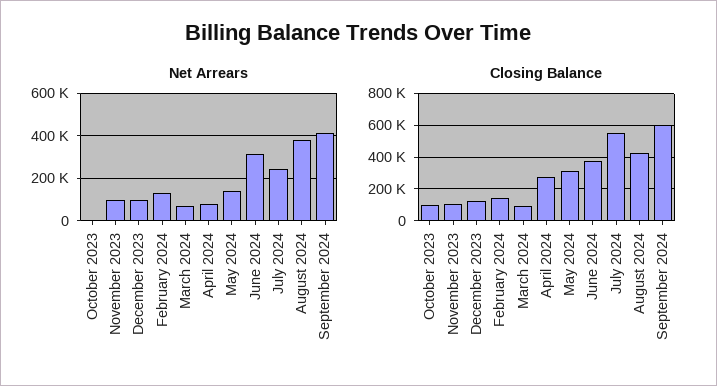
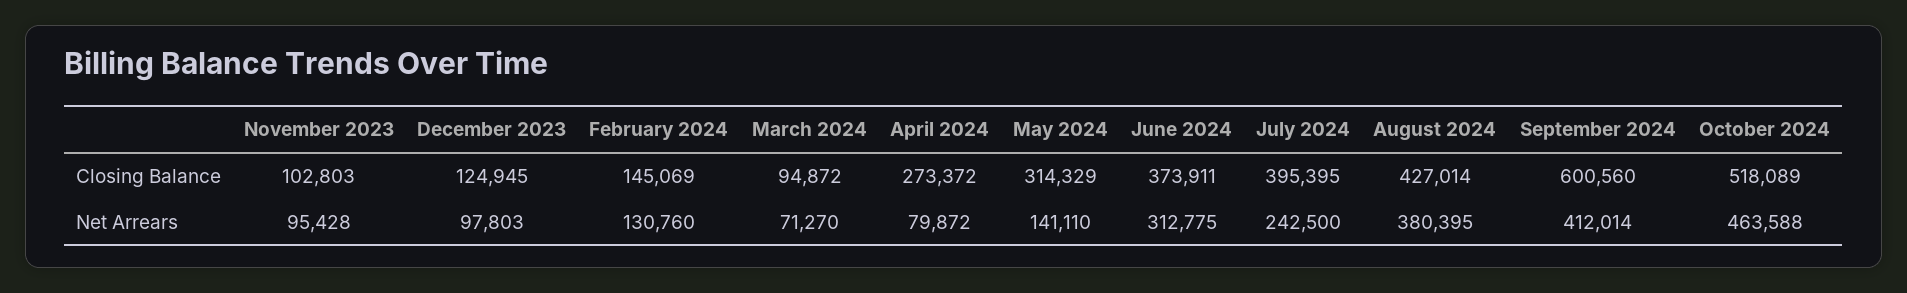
Net Arrears, October 2023: 0 -> none
Closing Balance, October 2023: 100000 -> none
Closing Balance, July 2024: 550000 -> 395395
Closing Balance, October 2024: none -> 518089
Net Arrears, October 2024: none -> 463588

